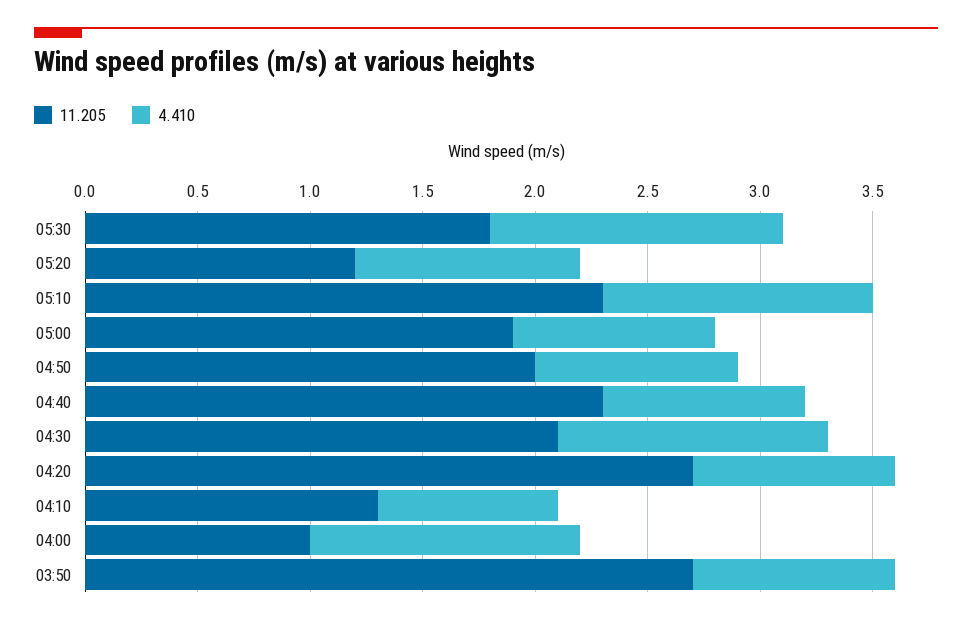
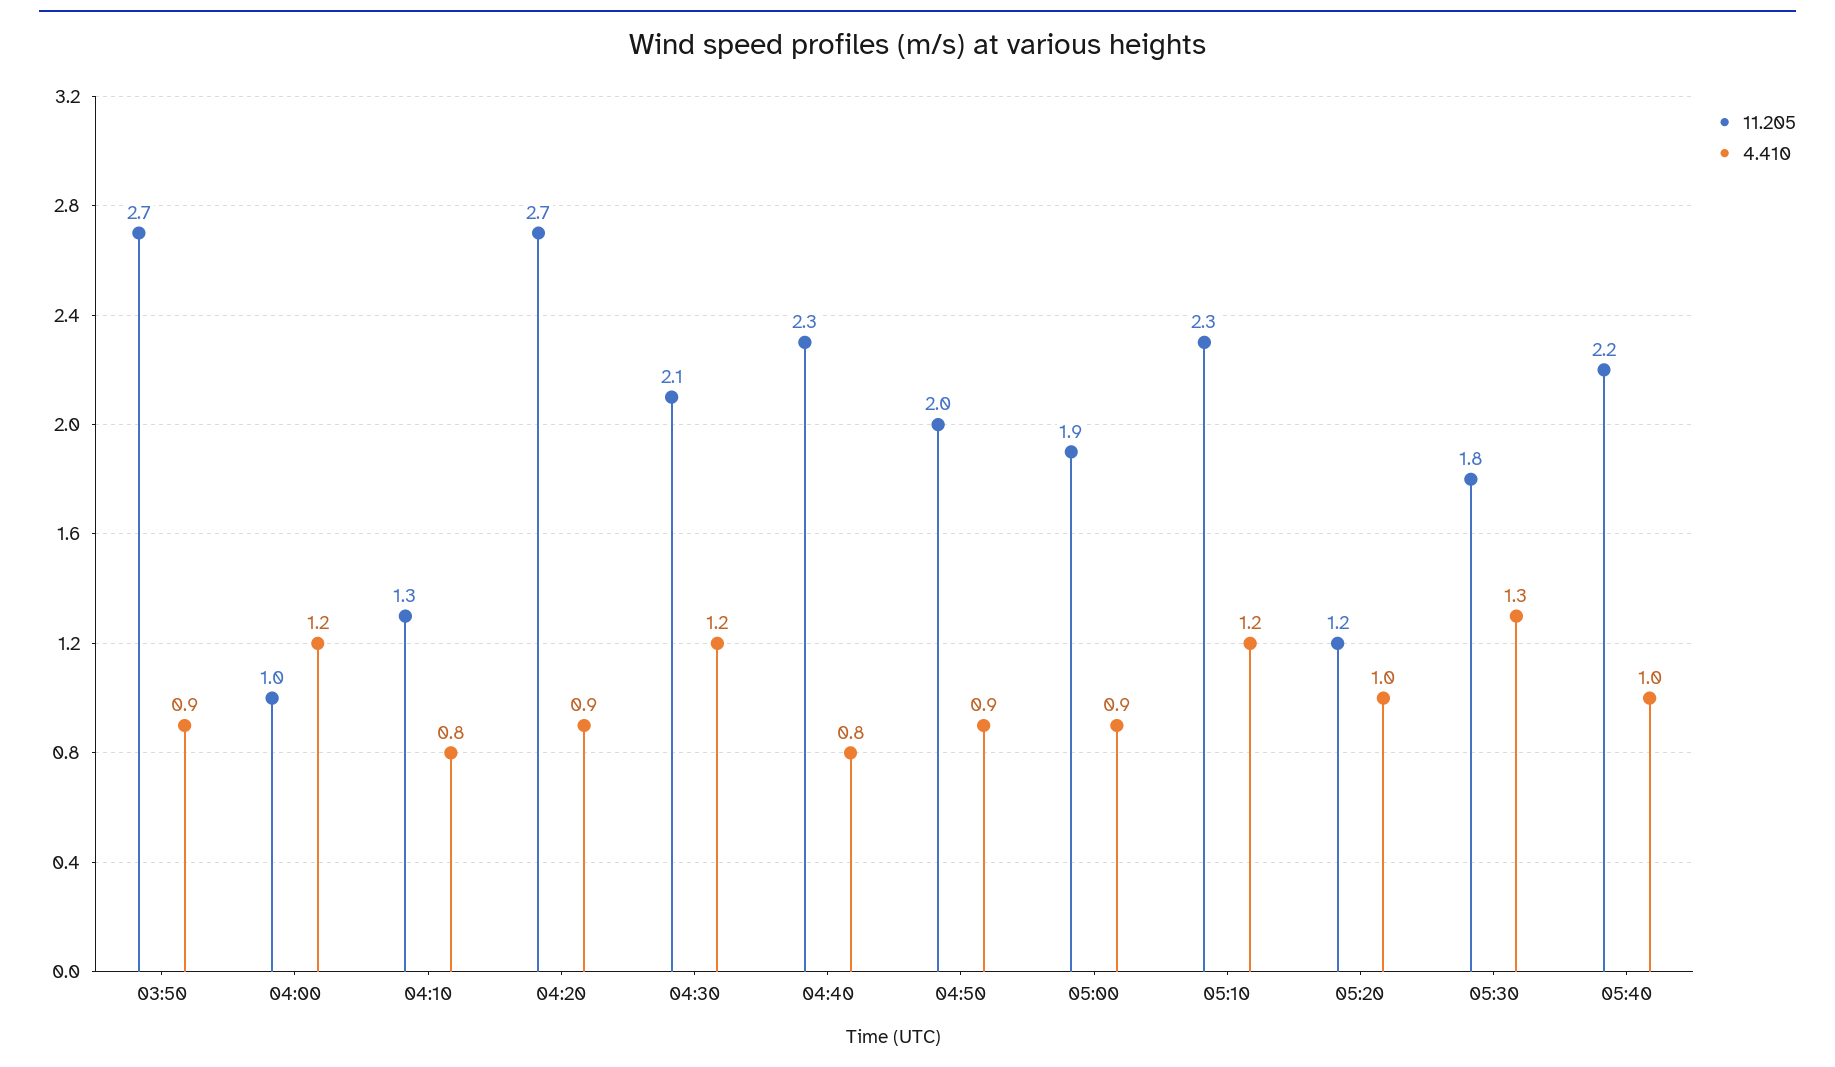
4.410, 04:40: 0.9 -> 0.8
11.205, 05:40: none -> 2.2
4.410, 05:40: none -> 1

